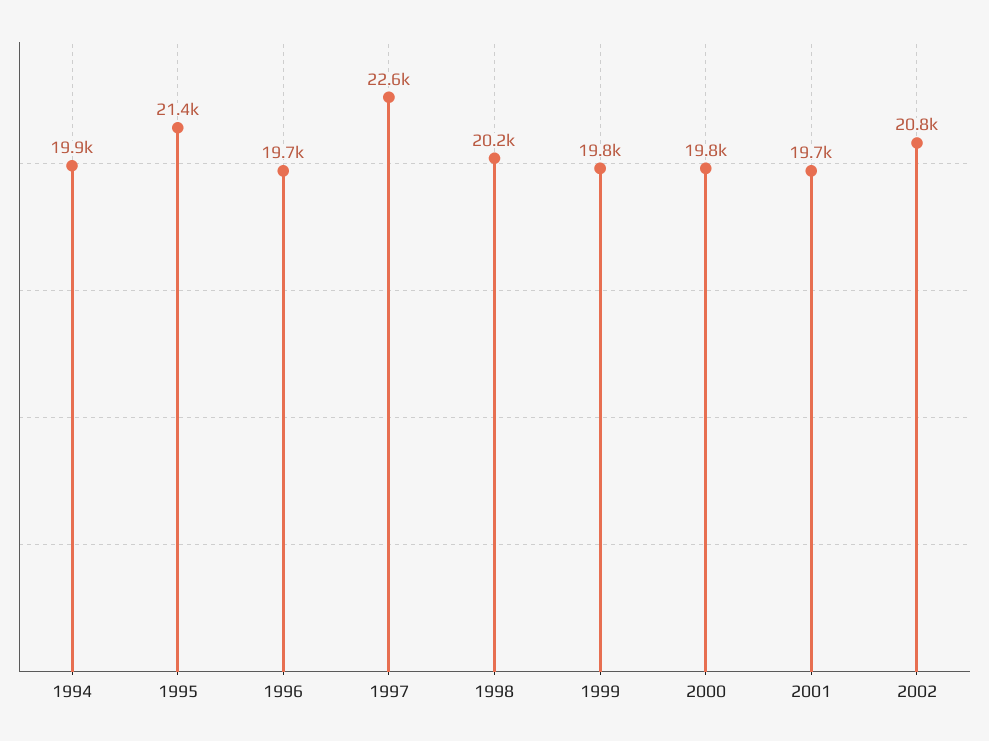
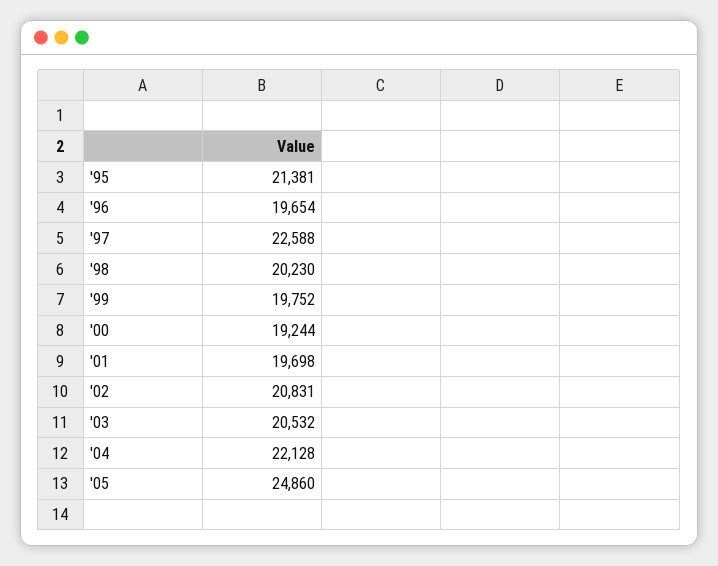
1994: 19900 -> none
2000: 19800 -> 19244
'03: none -> 20532
'04: none -> 22128
'05: none -> 24860

